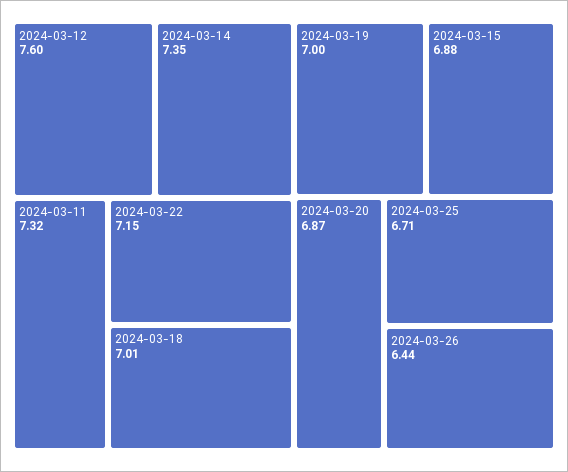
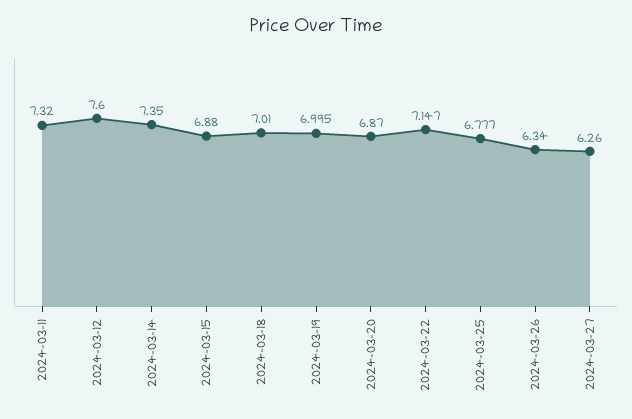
2024-03-25: 6.71 -> 6.777
2024-03-26: 6.44 -> 6.34
2024-03-27: none -> 6.26

